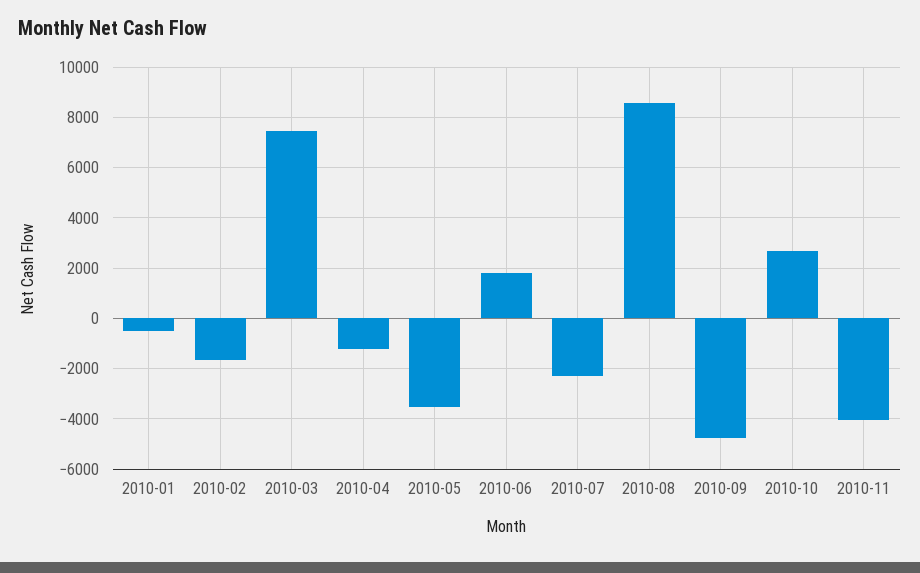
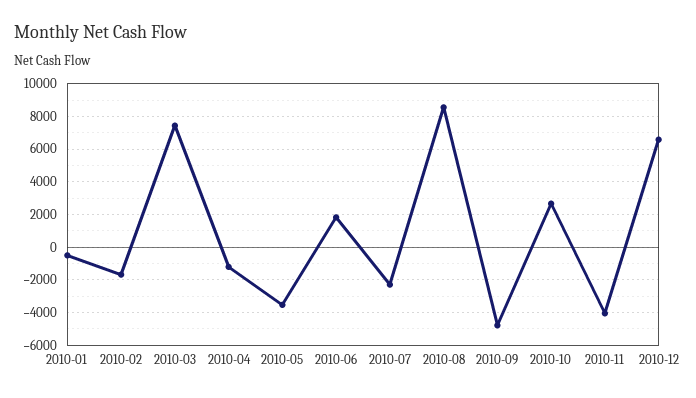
2010-12: none -> 6500

